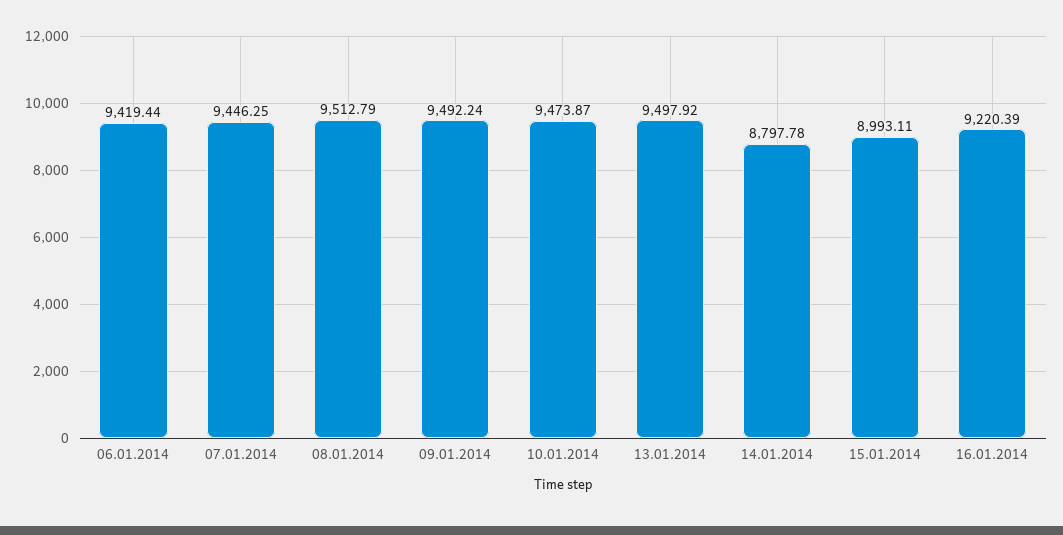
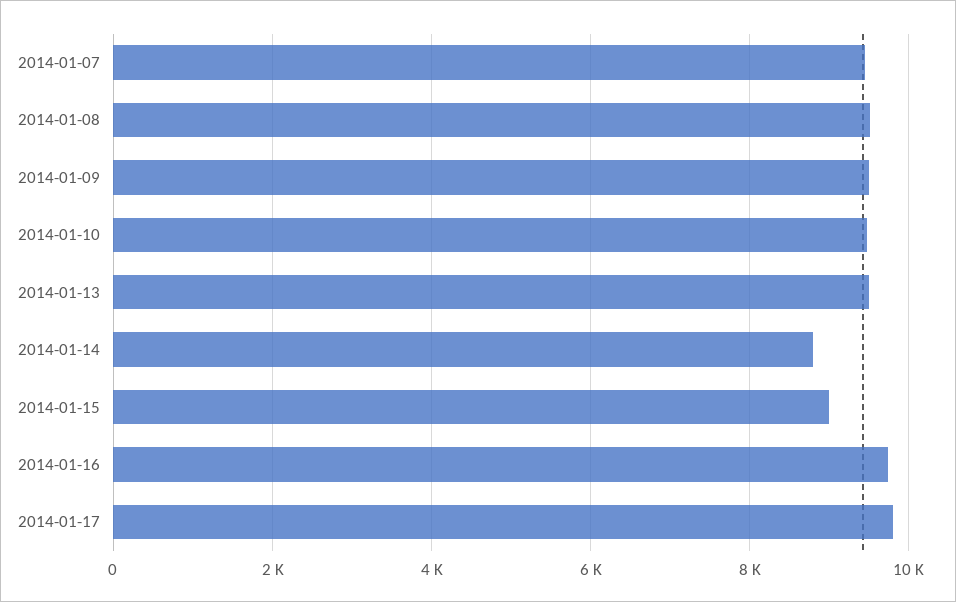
06.01.2014: 9419.44 -> none
16.01.2014: 9220.39 -> 9800
2014-01-17: none -> 9800

